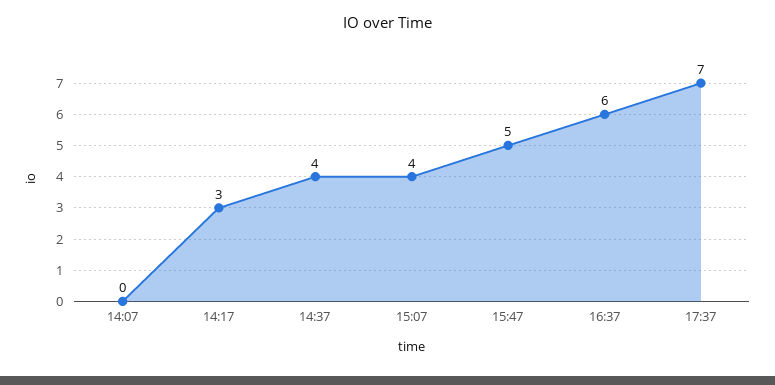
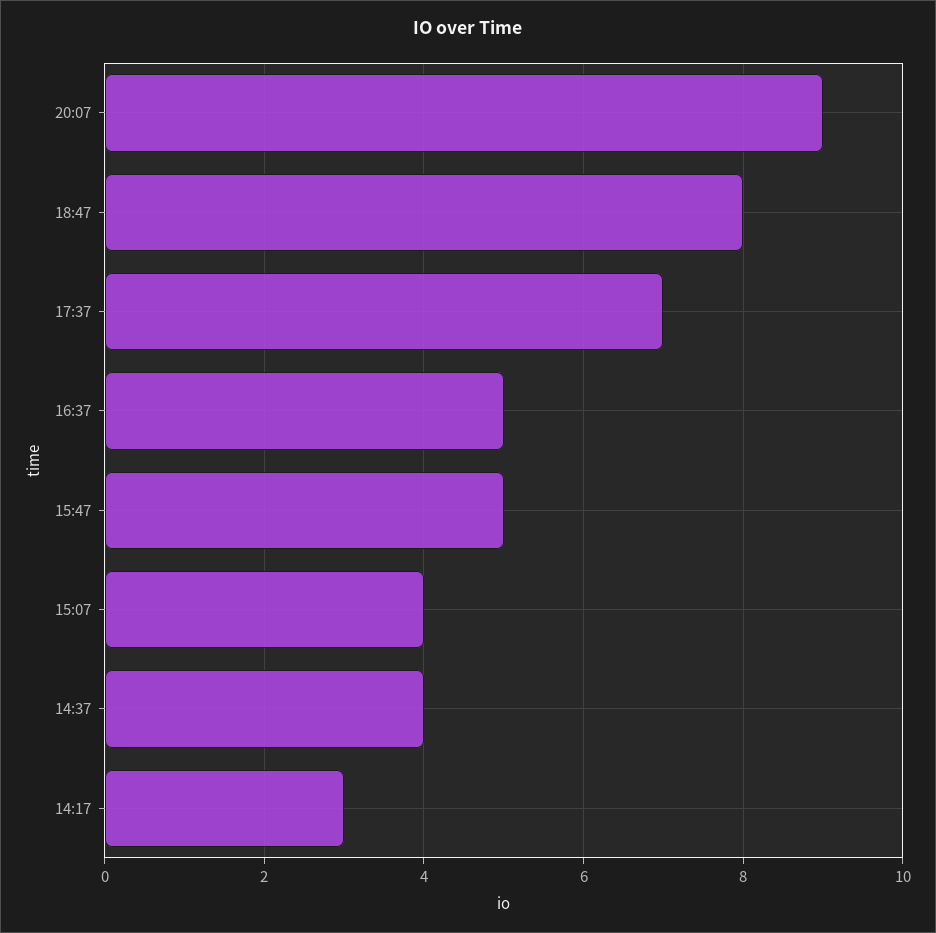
14:07: 0 -> none
16:37: 6 -> 5
20:07: none -> 9
18:47: none -> 8

